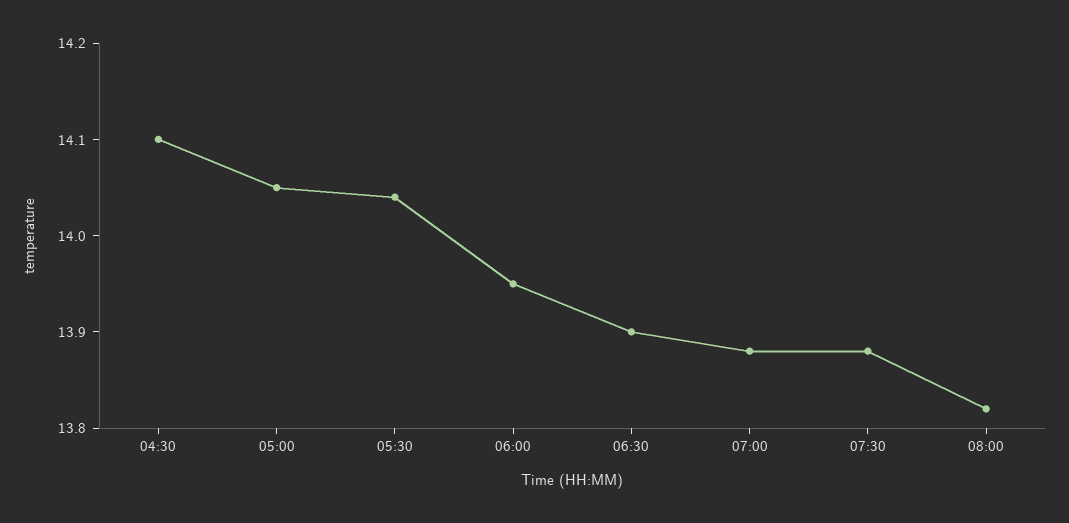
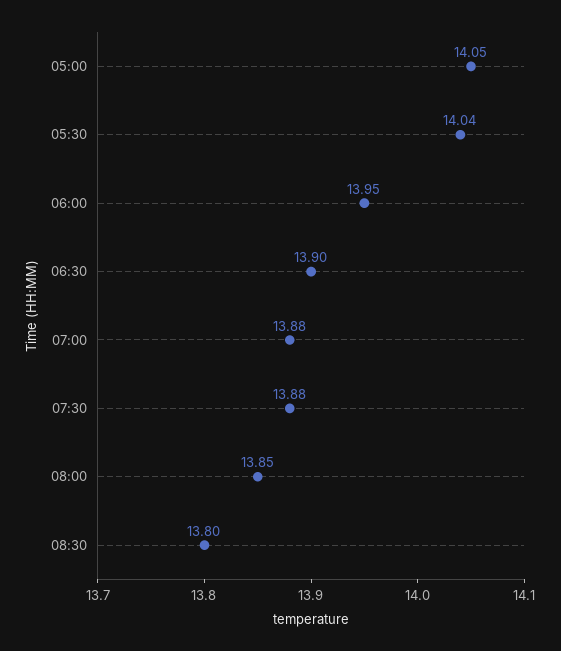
04:30: 14.1 -> none
08:00: 13.82 -> 13.85
08:30: none -> 13.8

